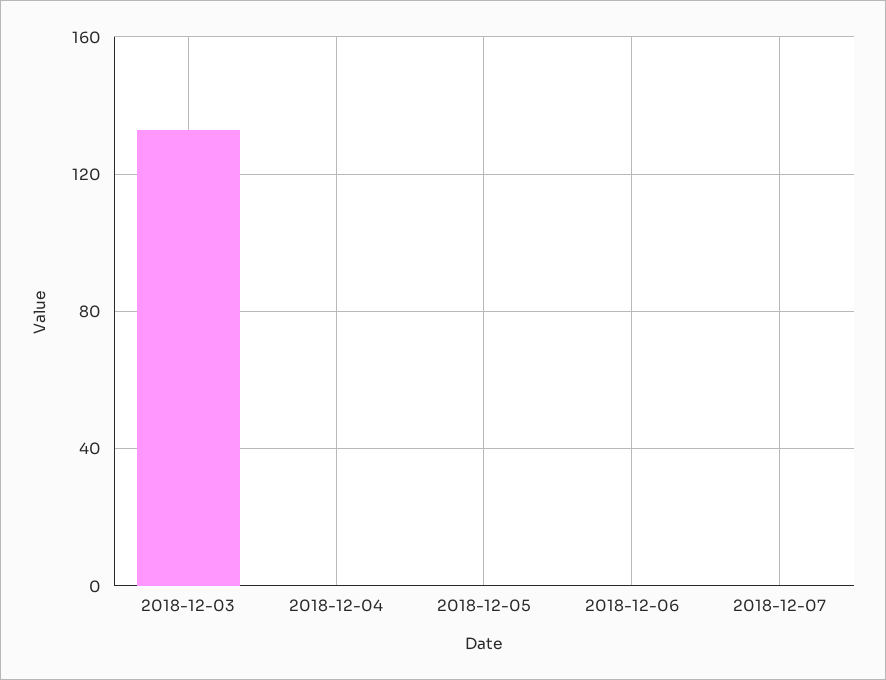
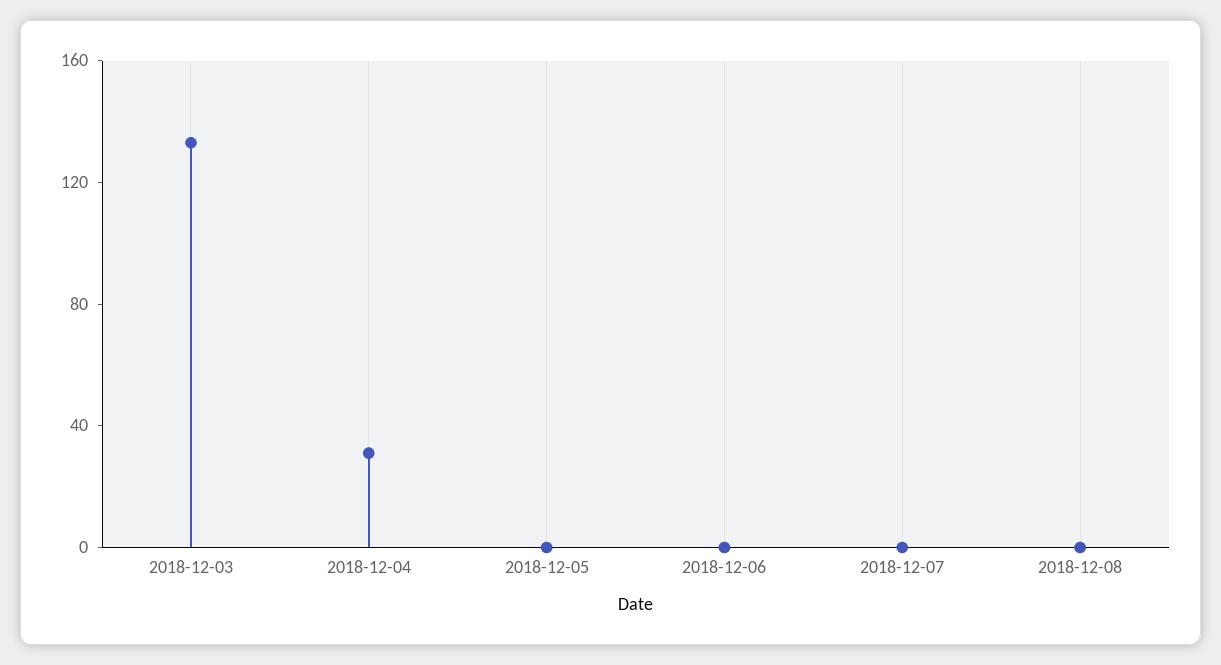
2018-12-04: 0 -> 30
2018-12-08: none -> 0

